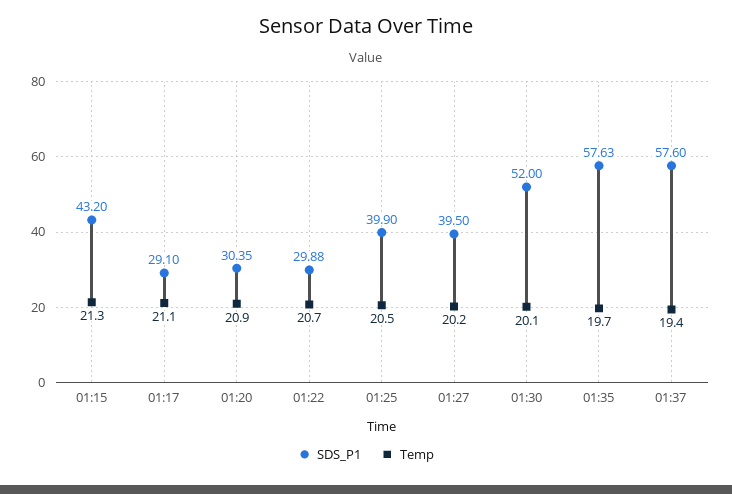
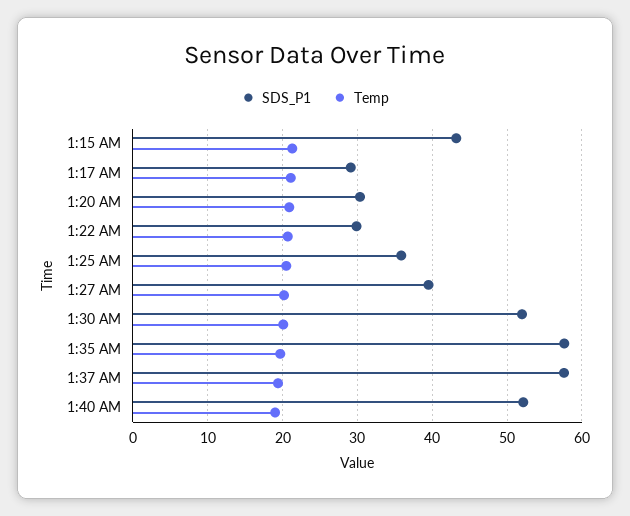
SDS_P1, 01:25: 39.9 -> 36
SDS_P1, 1:40 AM: none -> 52
Temp, 1:40 AM: none -> 19

